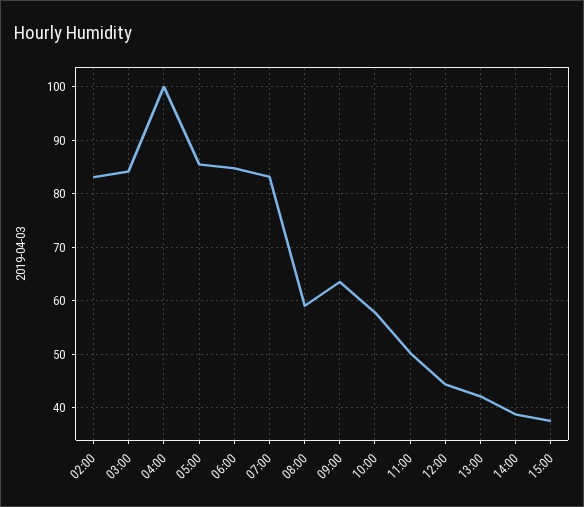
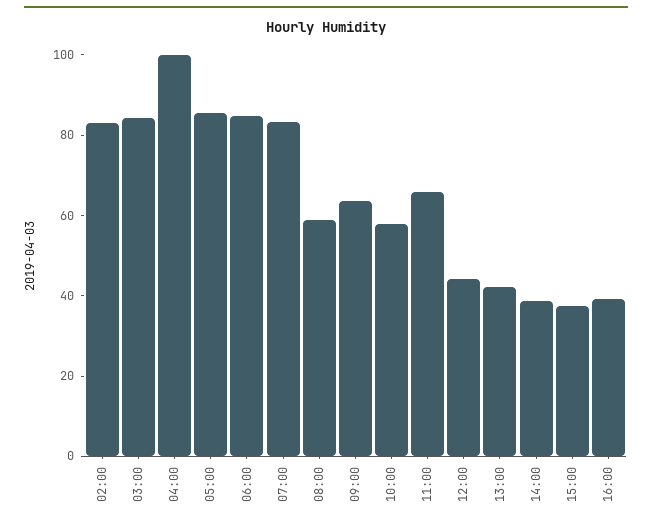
11:00: 50 -> 65
16:00: none -> 40

